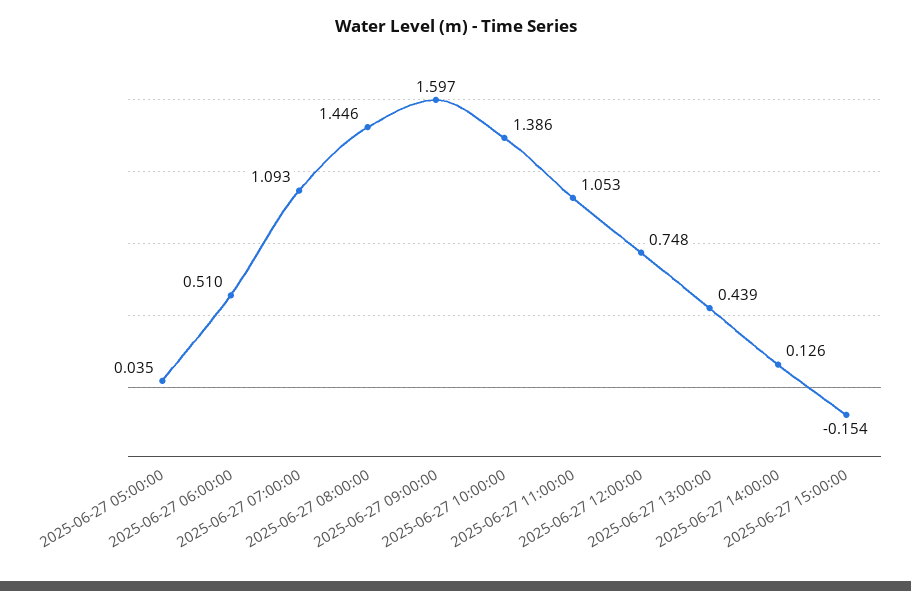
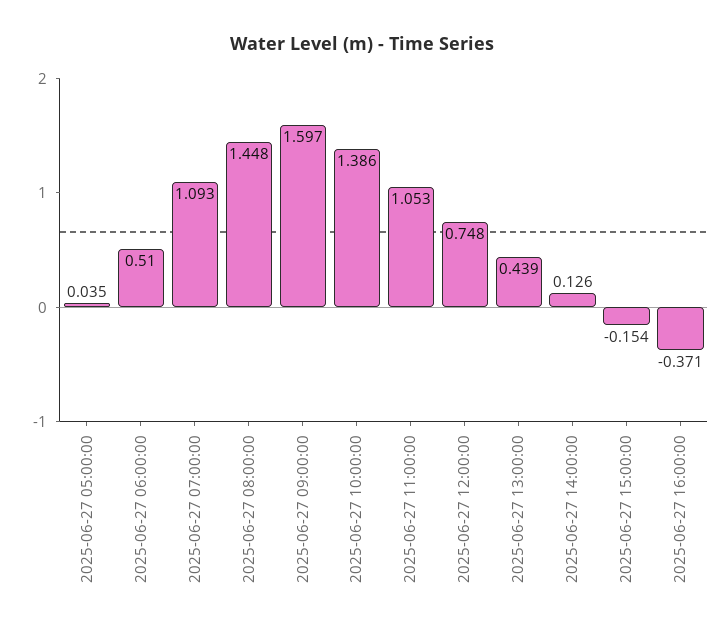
2025-06-27 08:00:00: 1.446 -> 1.448
2025-06-27 16:00:00: none -> -0.371

